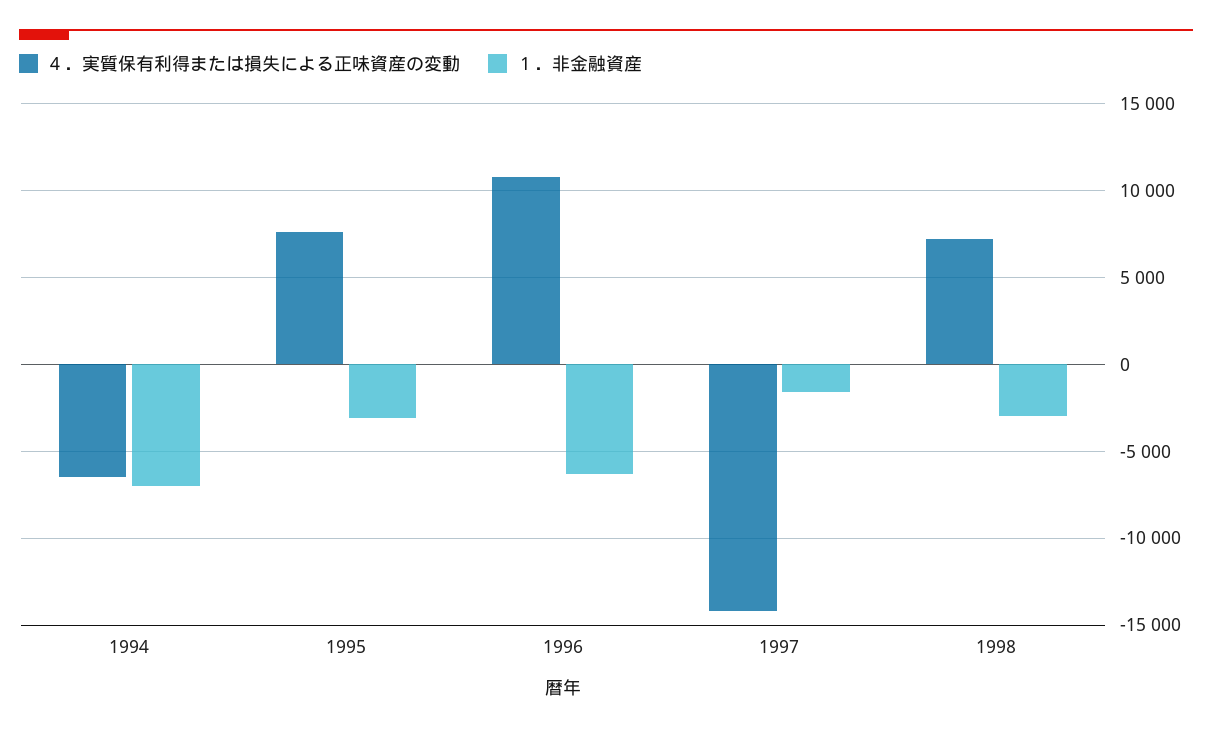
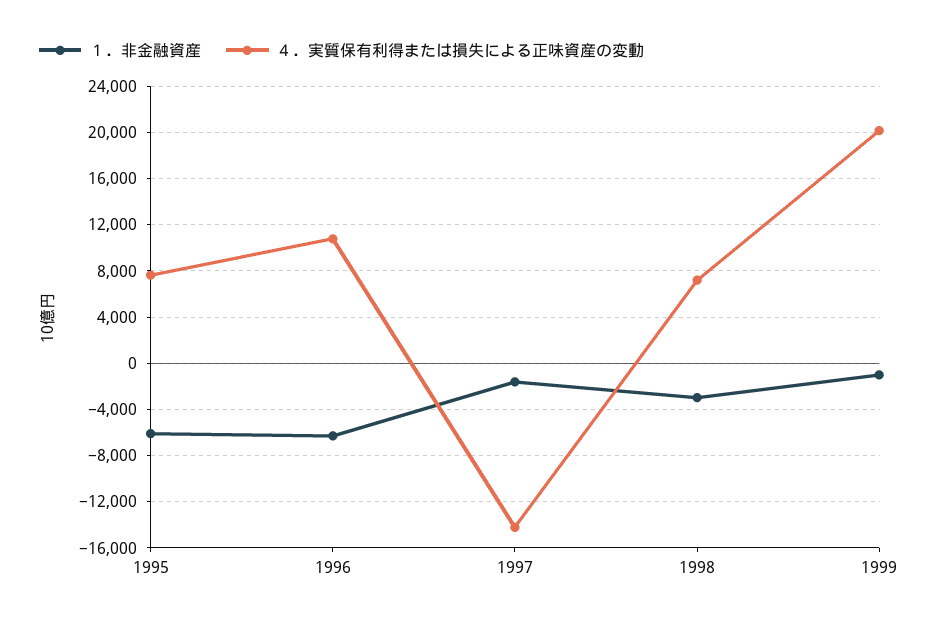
４．実質保有利得または損失による正味資産の変動, 1994: -6500 -> none
１．非金融資産, 1994: -7000 -> none
１．非金融資産, 1995: -3000 -> -6000
１．非金融資産, 1999: none -> -1000
４．実質保有利得または損失による正味資産の変動, 1999: none -> 20000

